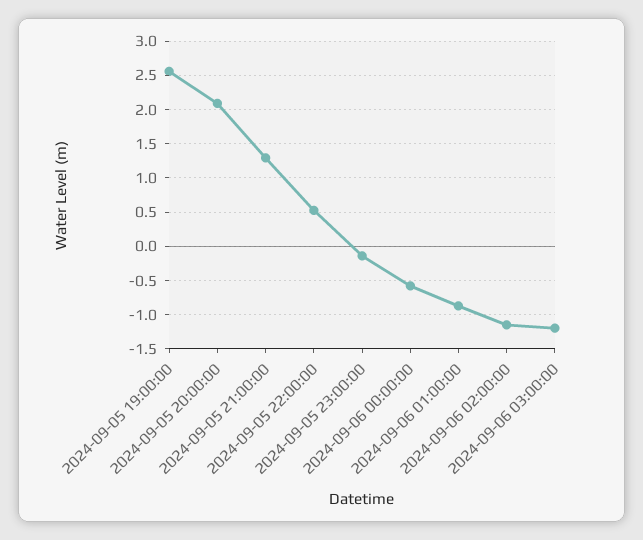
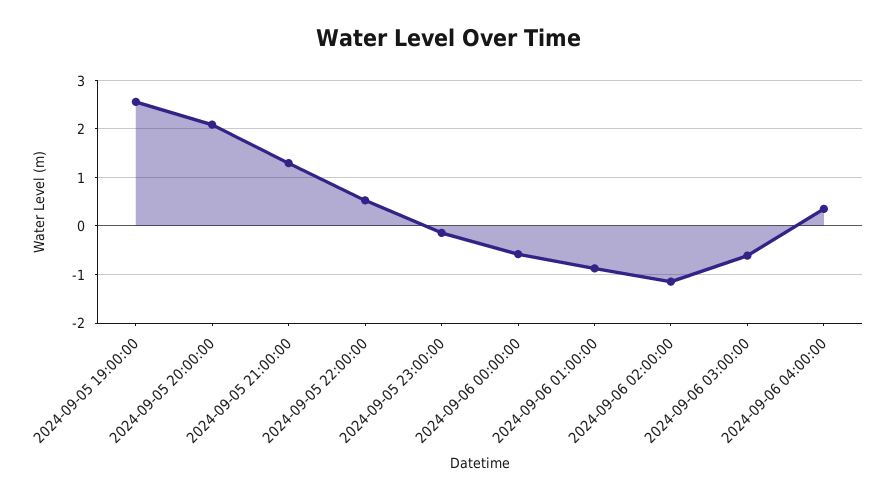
2024-09-06 03:00:00: -1.2 -> -0.6
2024-09-06 04:00:00: none -> 0.4

